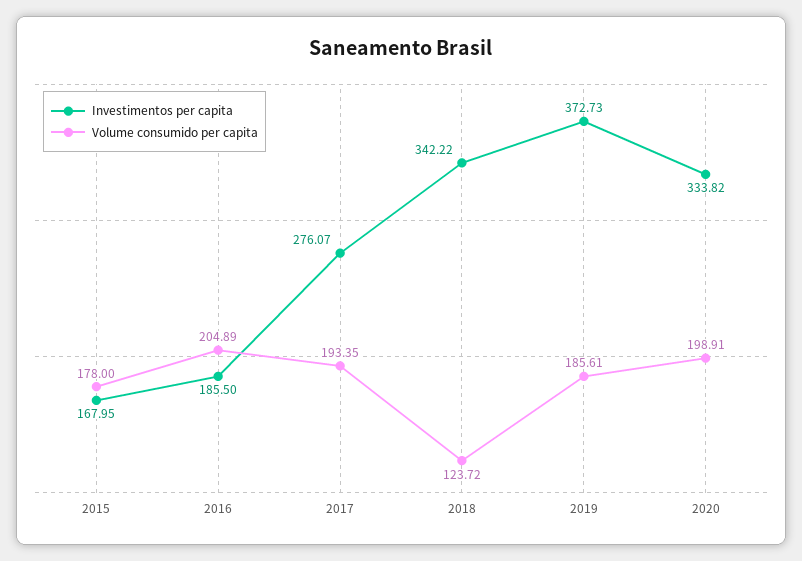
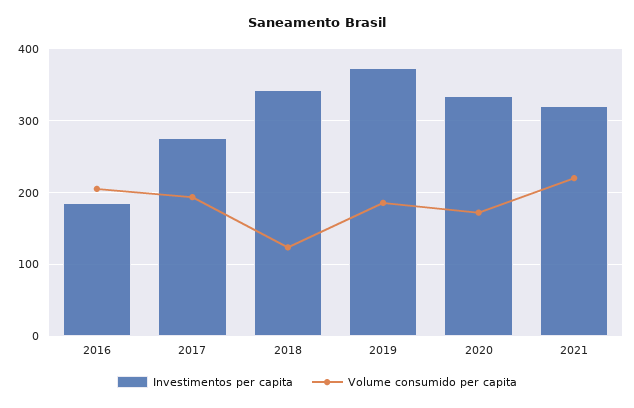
Investimentos per capita, 2015: 167.95 -> none
Volume consumido per capita, 2015: 178 -> none
Volume consumido per capita, 2020: 198.91 -> 170
Investimentos per capita, 2021: none -> 320
Volume consumido per capita, 2021: none -> 220

